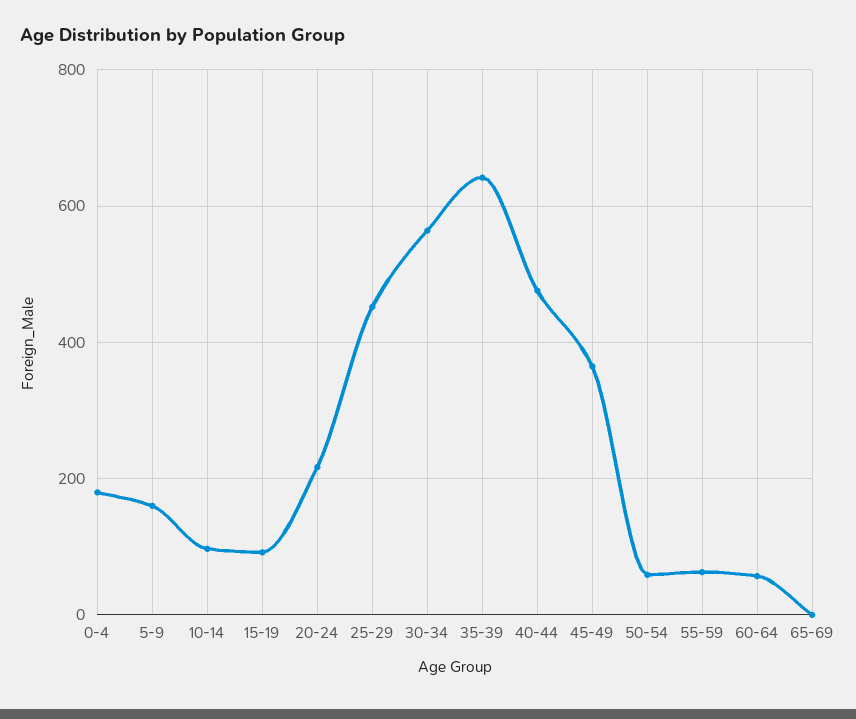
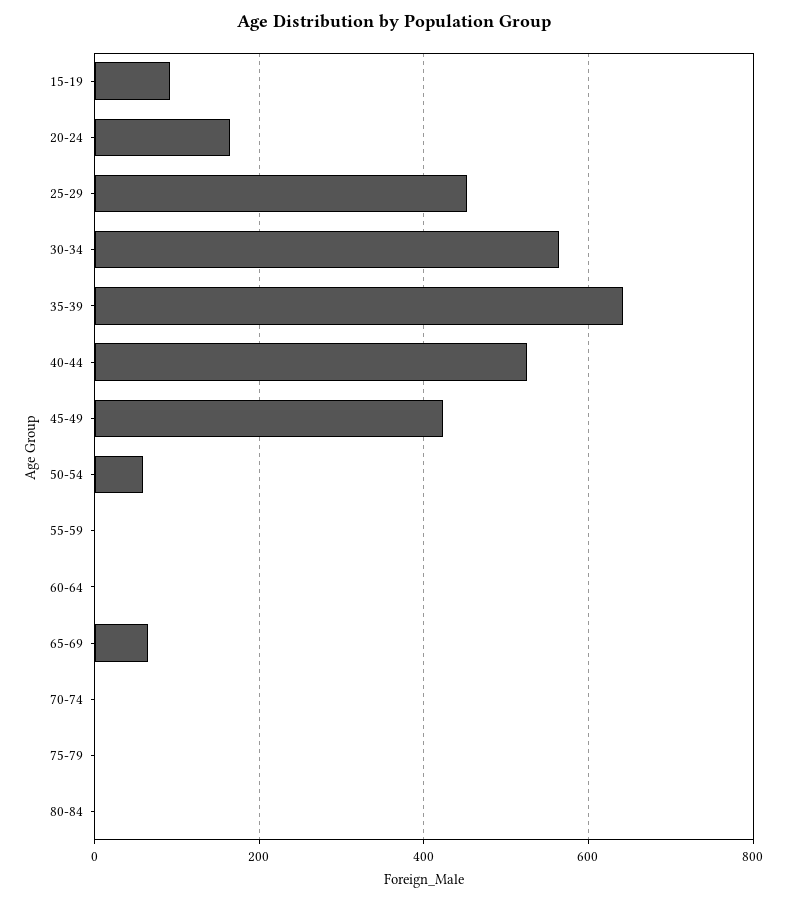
0-4: 180 -> none
5-9: 160 -> none
10-14: 100 -> none
20-24: 220 -> 160
40-44: 480 -> 520
45-49: 360 -> 420
55-59: 60 -> 0
60-64: 60 -> 0
65-69: 0 -> 60
70-74: none -> 0
75-79: none -> 0
80-84: none -> 0

